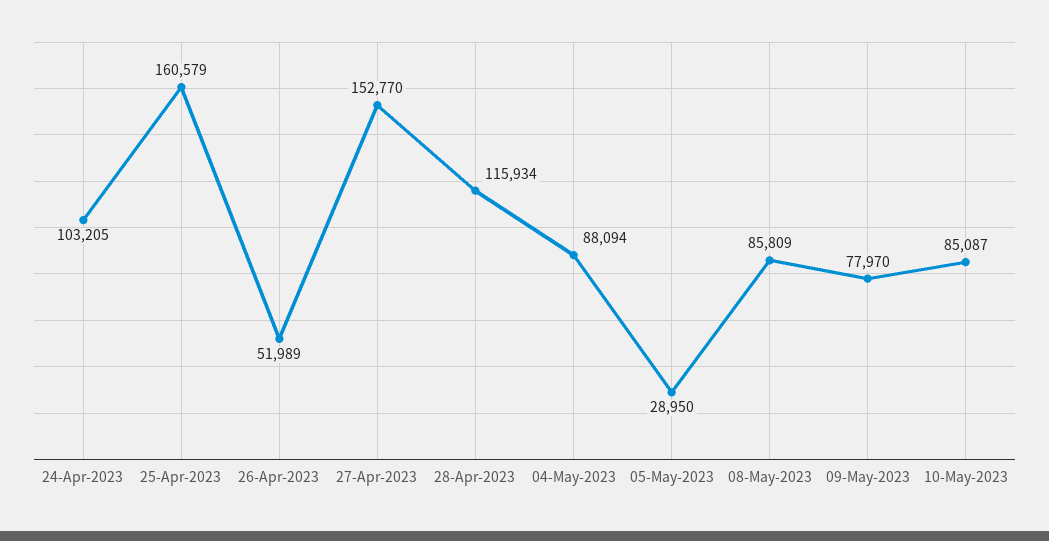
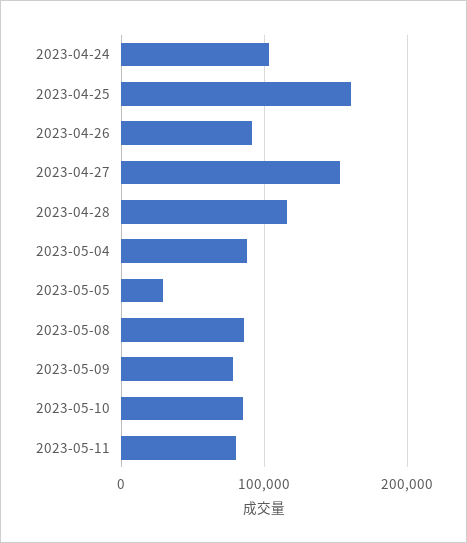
26-Apr-2023: 51989 -> 90000
2023-05-11: none -> 80000

